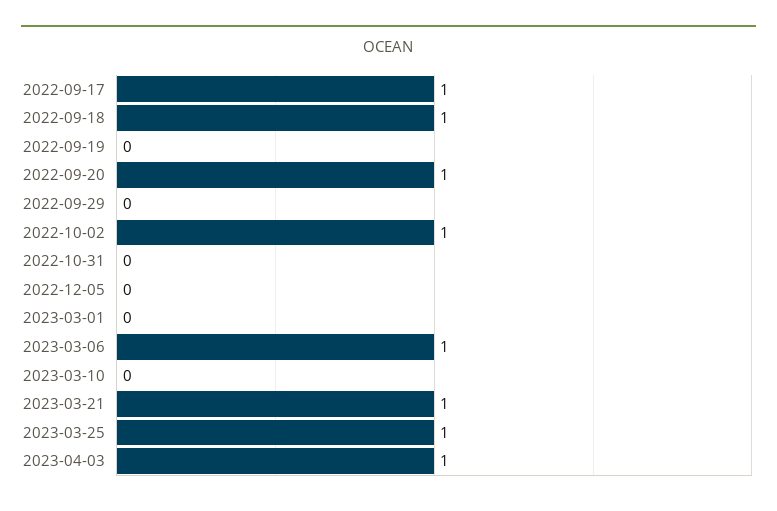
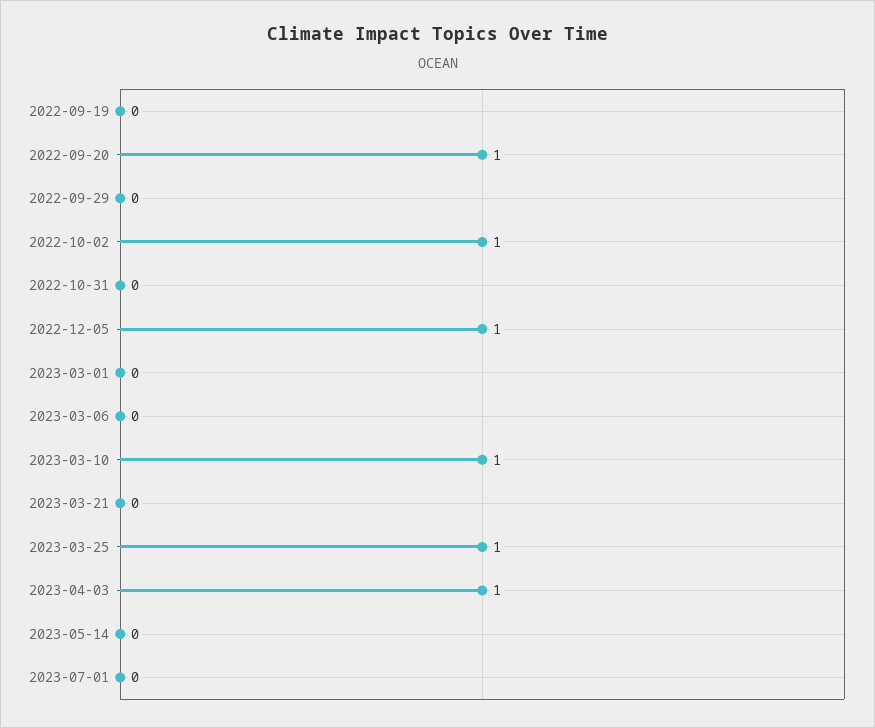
2022-09-17: 1 -> none
2022-09-18: 1 -> none
2022-12-05: 0 -> 1
2023-03-06: 1 -> 0
2023-03-10: 0 -> 1
2023-03-21: 1 -> 0
2023-05-14: none -> 0
2023-07-01: none -> 0

